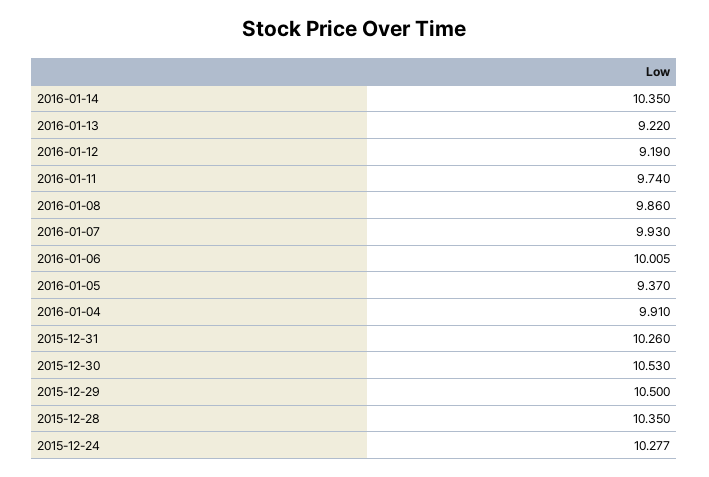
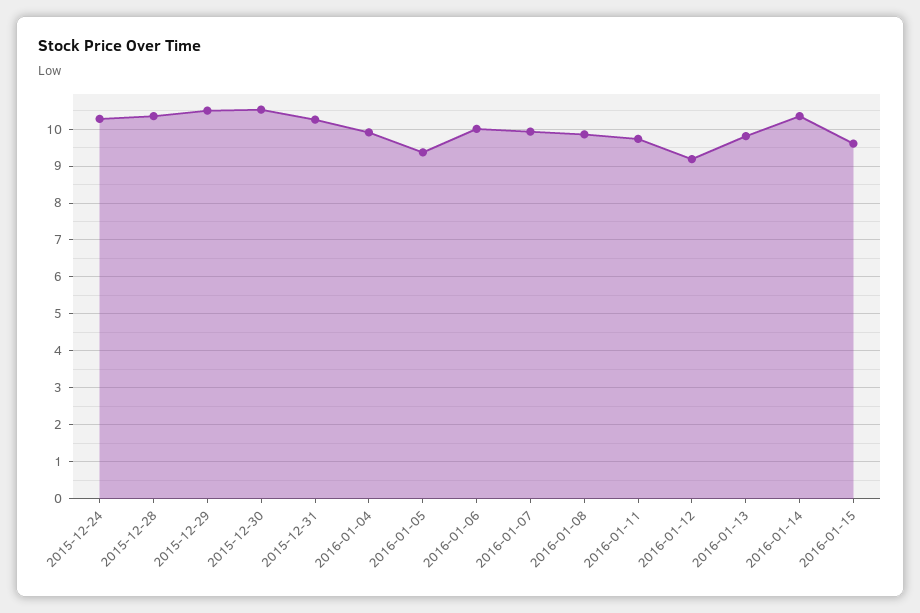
2016-01-13: 9.22 -> 9.8
2016-01-15: none -> 9.6

